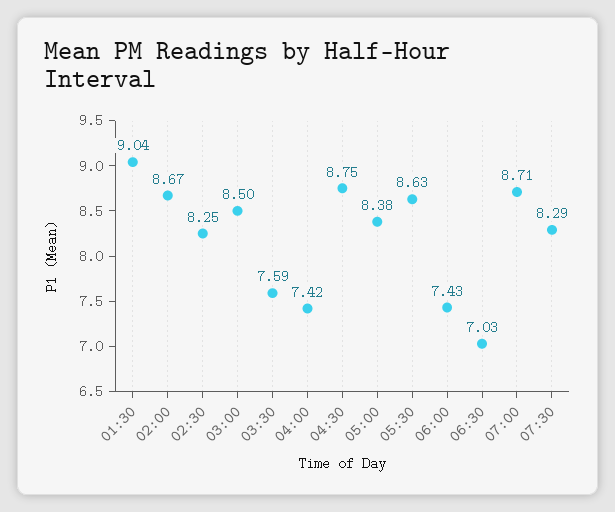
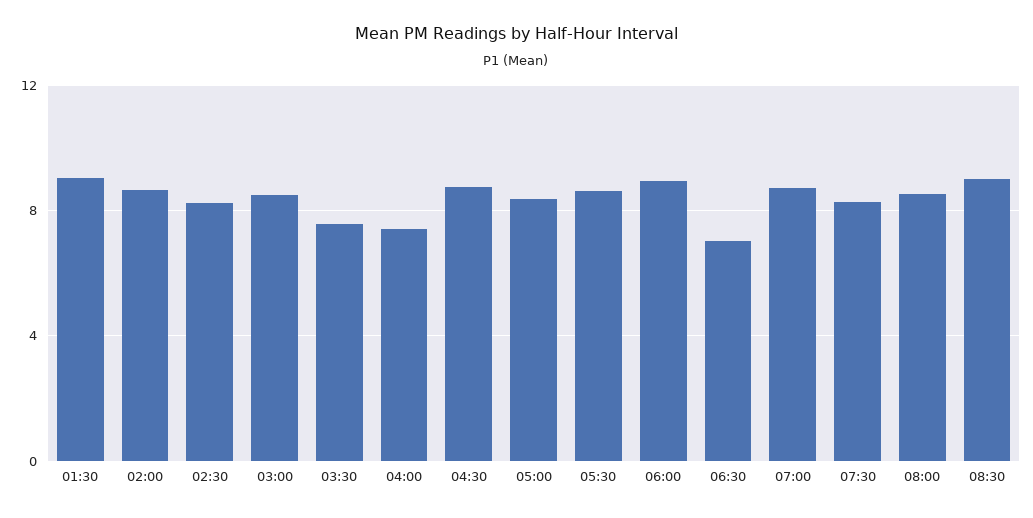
06:00: 7.43 -> 9
08:00: none -> 8.5
08:30: none -> 9

